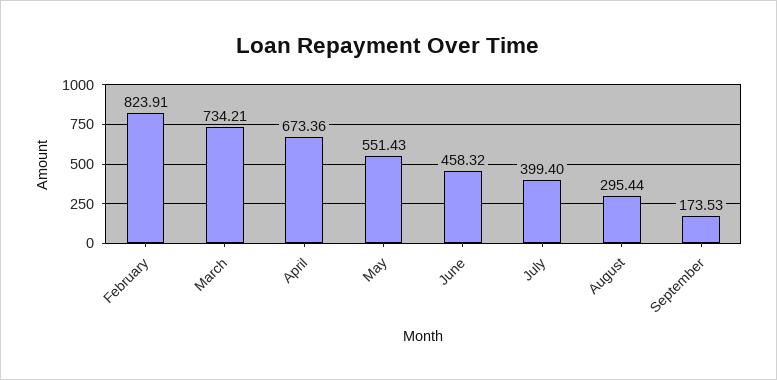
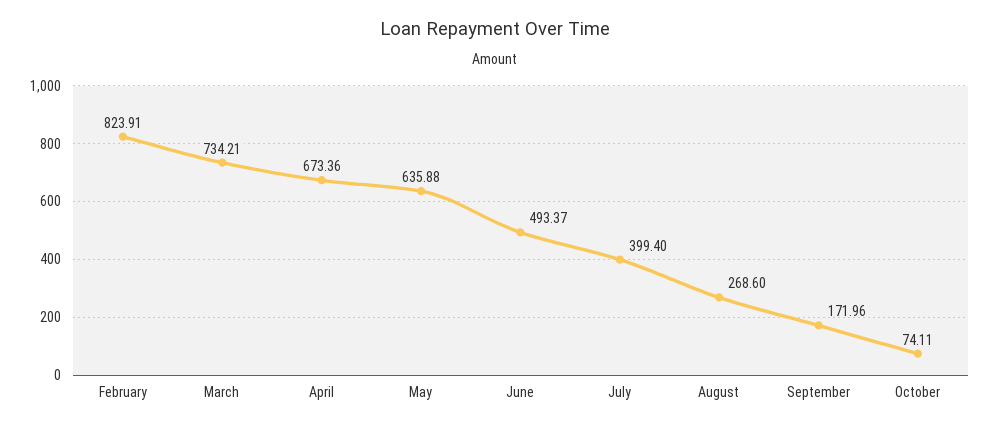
May: 551.43 -> 635.88
June: 458.32 -> 493.37
August: 295.44 -> 268.6
September: 173.53 -> 171.96
October: none -> 74.11

